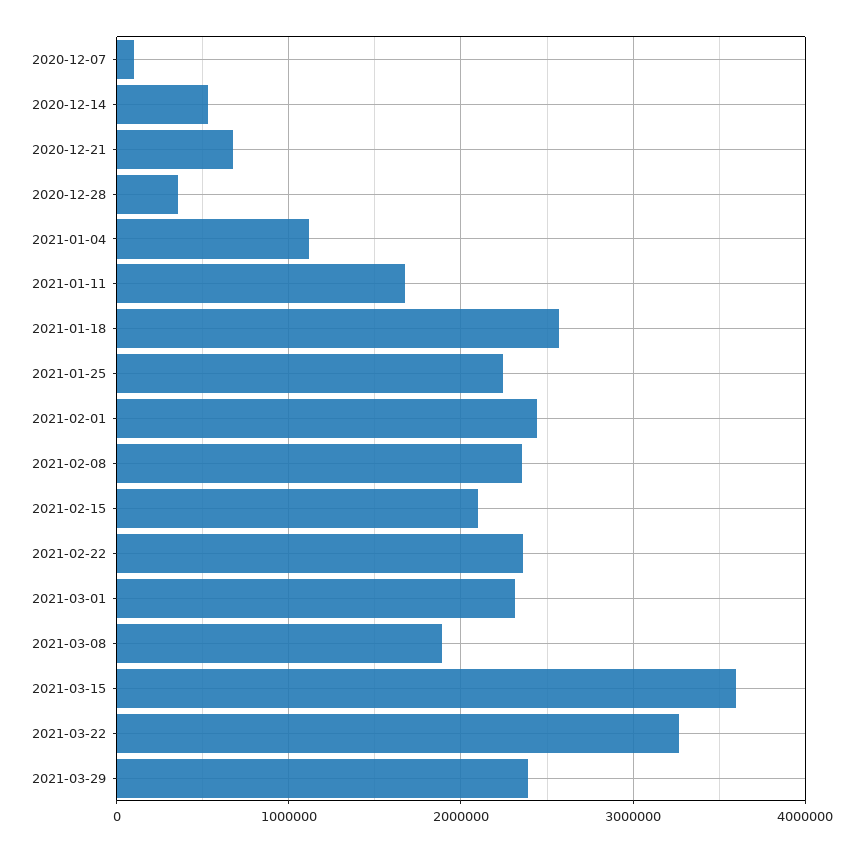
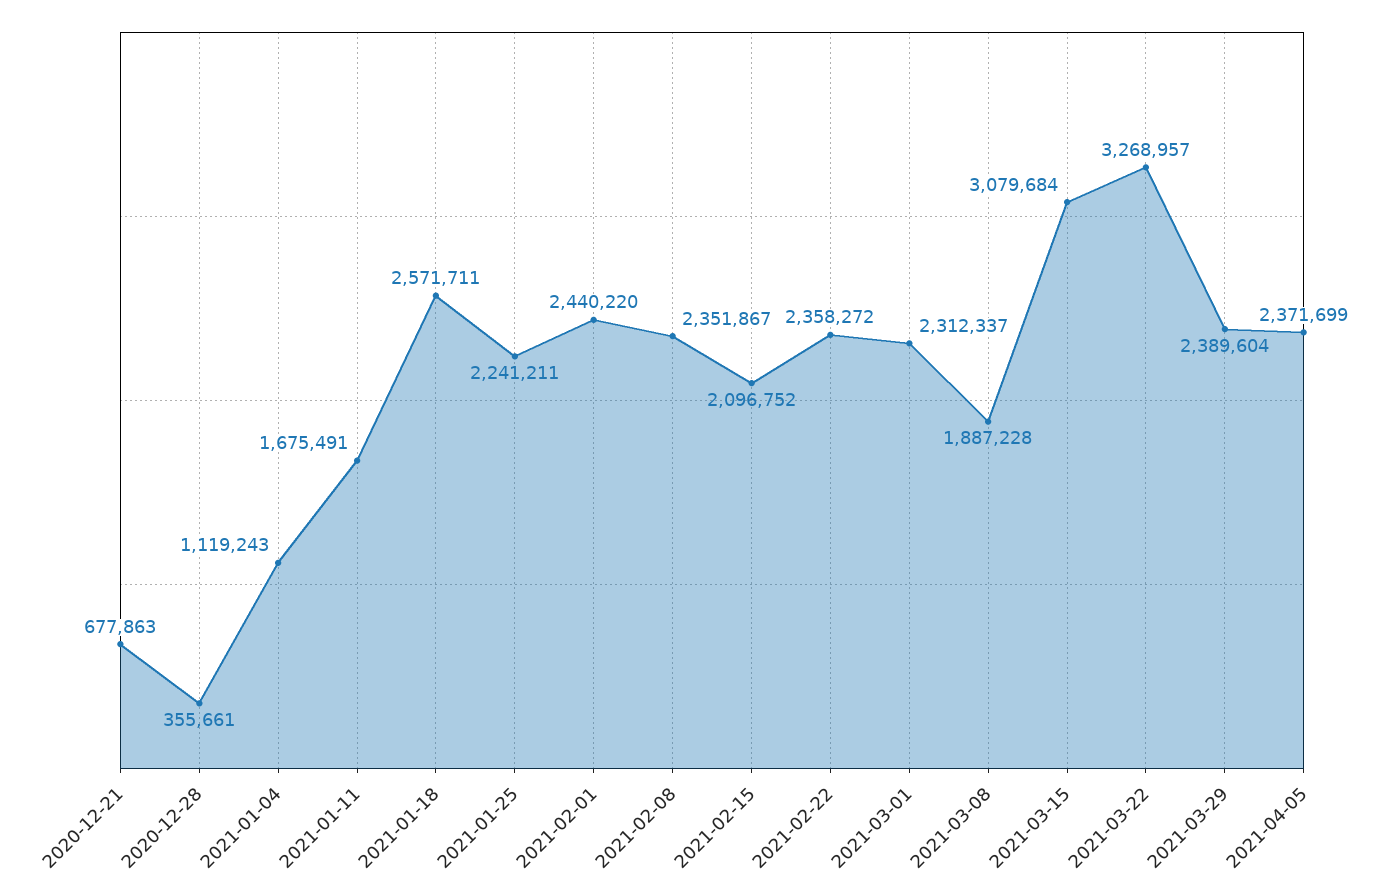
2020-12-07: 100000 -> none
2020-12-14: 500000 -> none
2021-03-15: 3600000 -> 3079684
2021-04-05: none -> 2371699

